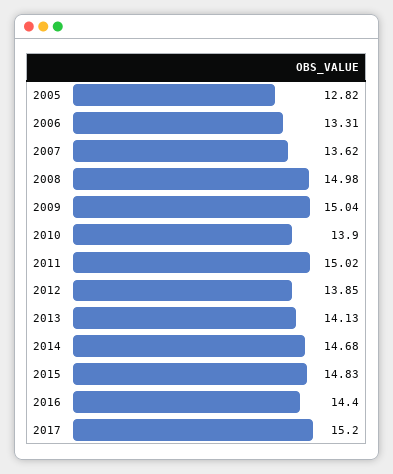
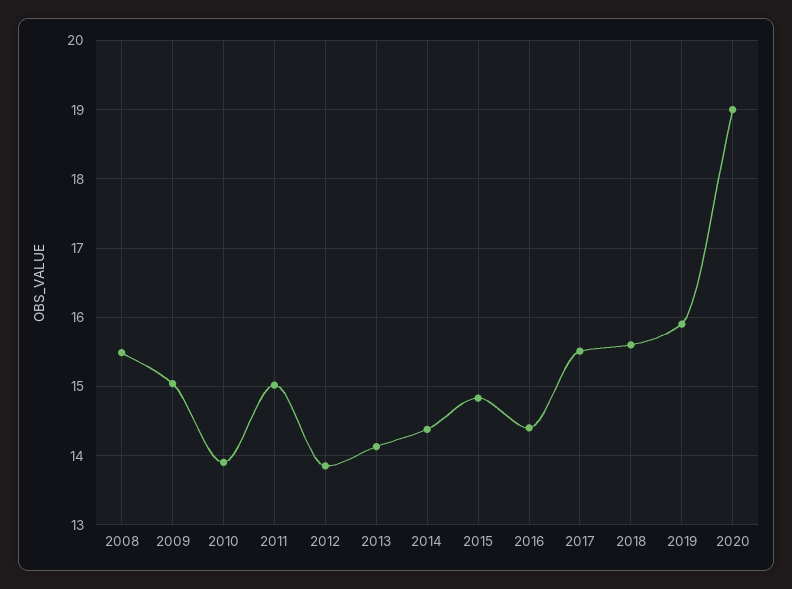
2005: 12.82 -> none
2006: 13.31 -> none
2007: 13.62 -> none
2008: 14.98 -> 15.5
2014: 14.68 -> 14.4
2017: 15.2 -> 15.5
2018: none -> 15.6
2019: none -> 15.9
2020: none -> 19

